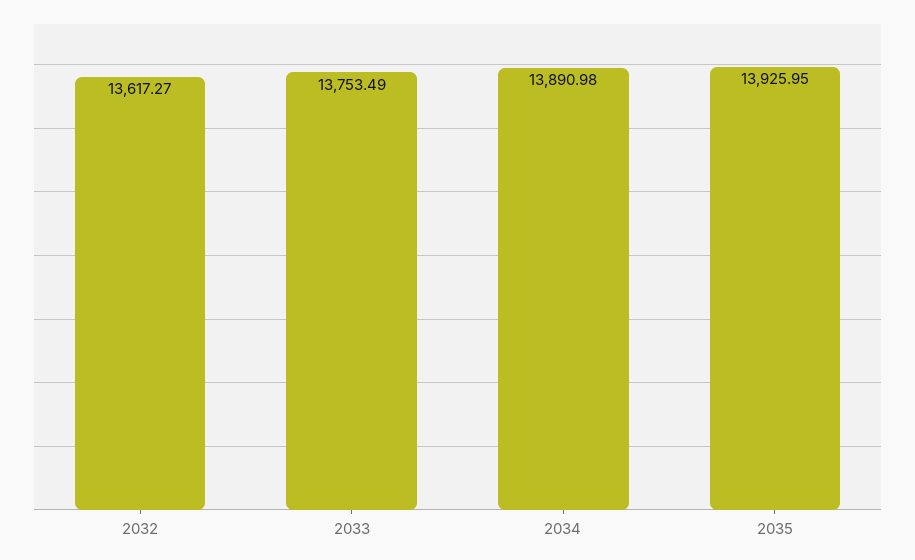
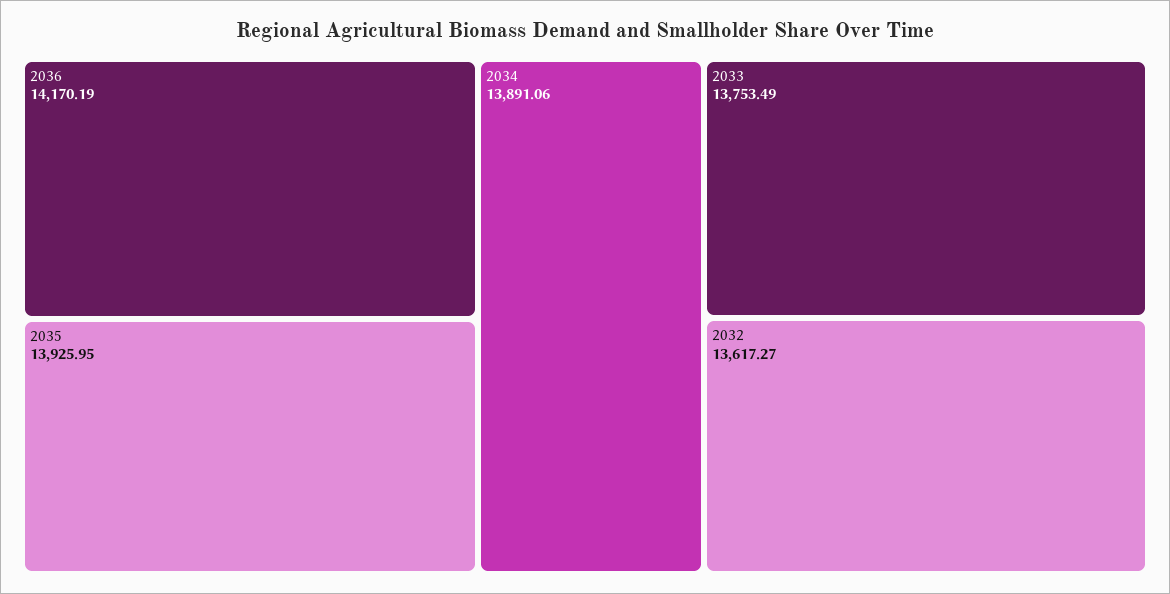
2034: 13890.98 -> 13891.06
2036: none -> 14170.19

